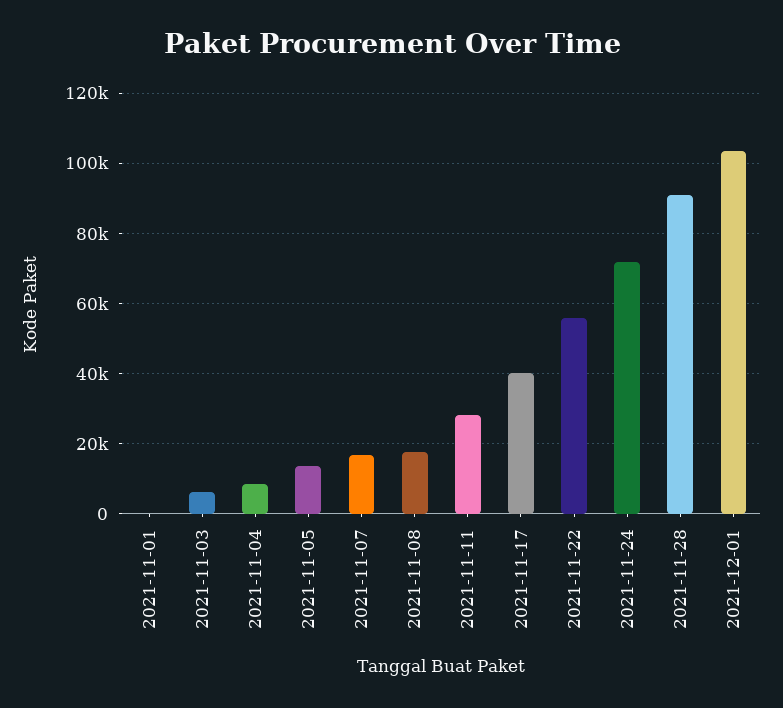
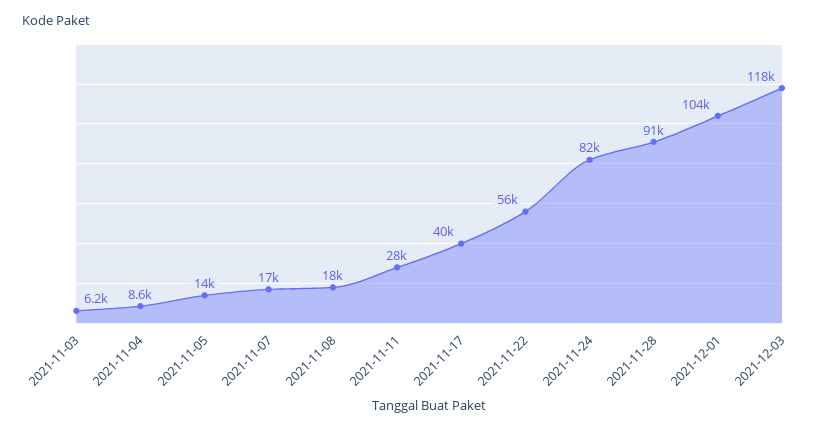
2021-11-01: 0 -> none
2021-11-24: 72000 -> 82000
2021-12-03: none -> 118000

